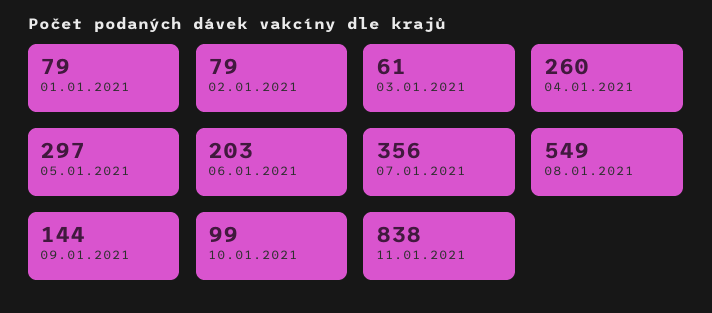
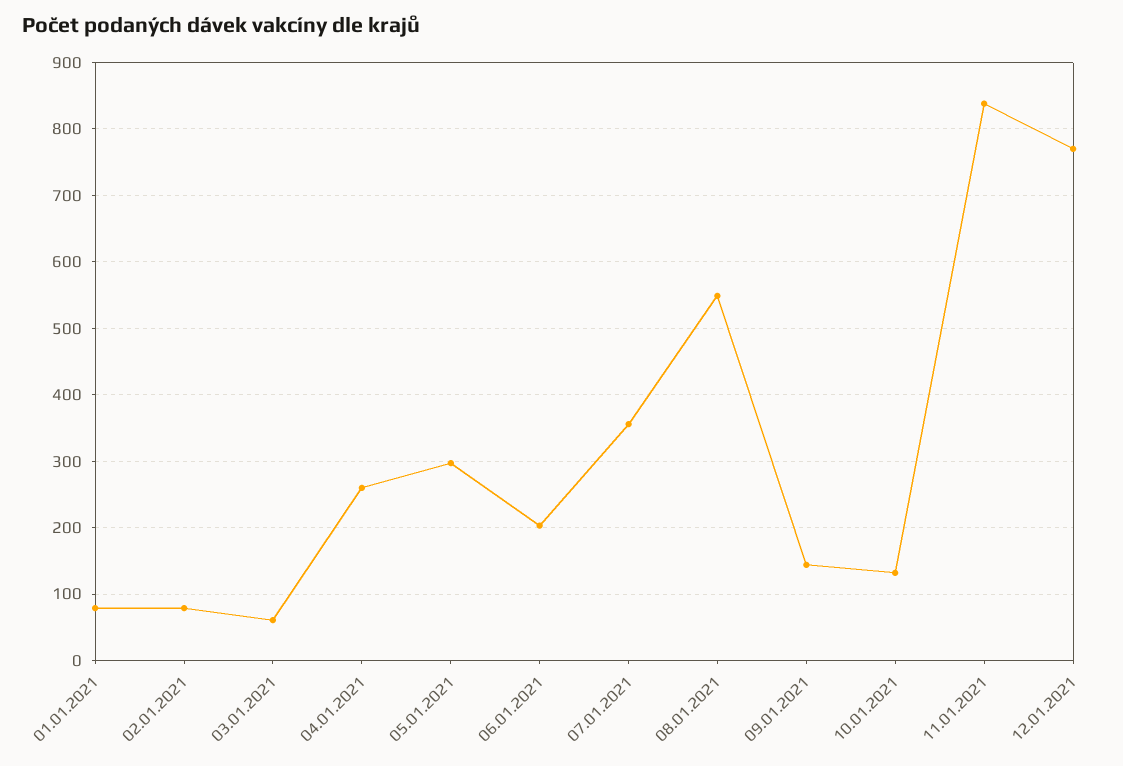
10.01.2021: 99 -> 130
12.01.2021: none -> 770

